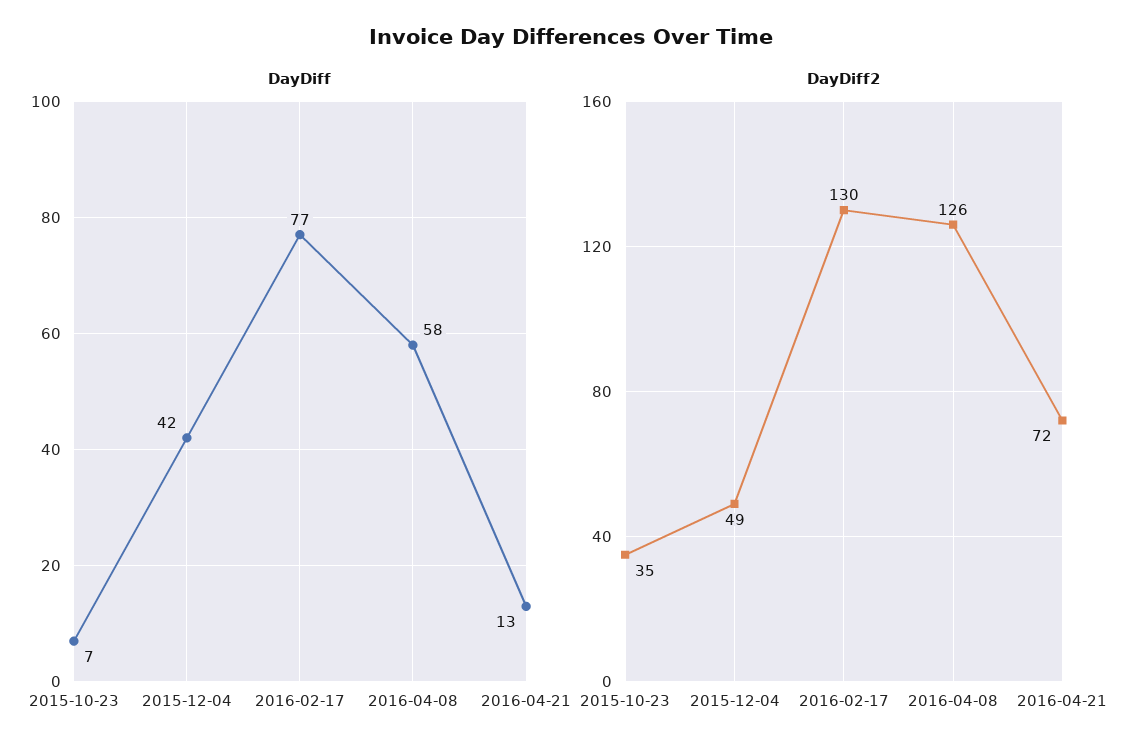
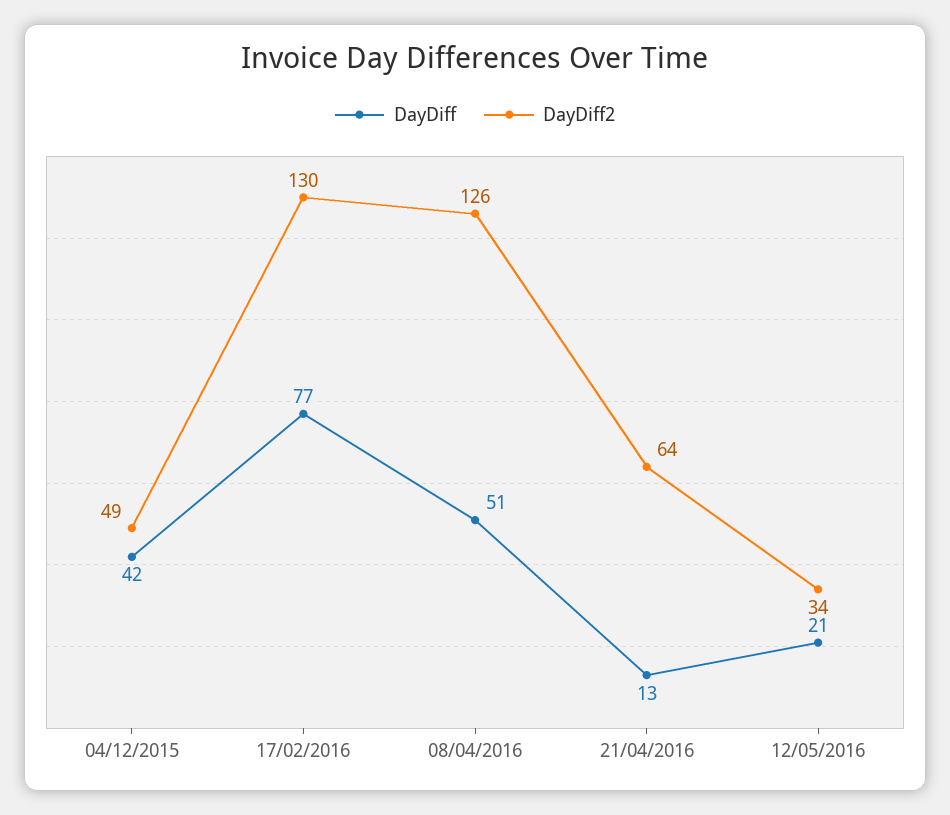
DayDiff, 2015-10-23: 7 -> none
DayDiff, 2016-04-08: 58 -> 51
DayDiff2, 2015-10-23: 35 -> none
DayDiff2, 2016-04-21: 72 -> 64
DayDiff, 12/05/2016: none -> 21
DayDiff2, 12/05/2016: none -> 34

